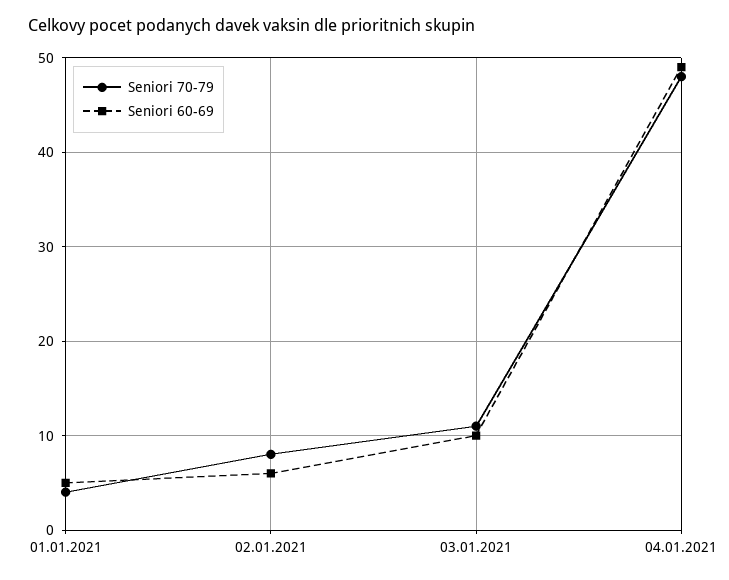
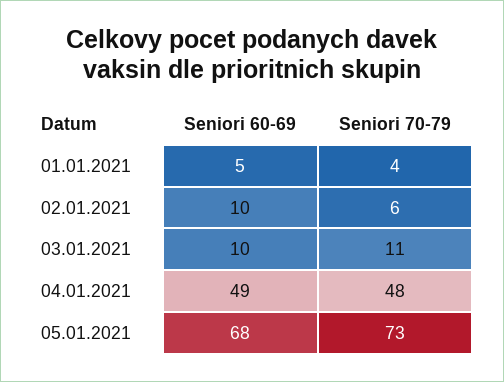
Seniori 70-79, 02.01.2021: 8 -> 6
Seniori 60-69, 02.01.2021: 6 -> 10
Seniori 60-69, 05.01.2021: none -> 68
Seniori 70-79, 05.01.2021: none -> 73

